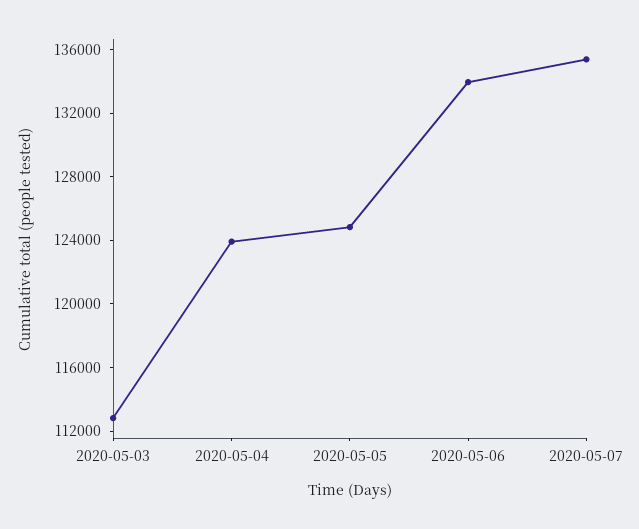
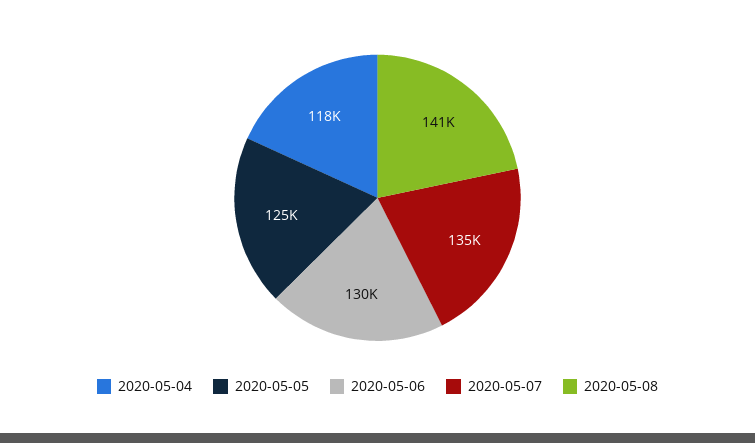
2020-05-03: 113000 -> none
2020-05-04: 124000 -> 118000
2020-05-06: 134000 -> 130000
2020-05-08: none -> 141000

